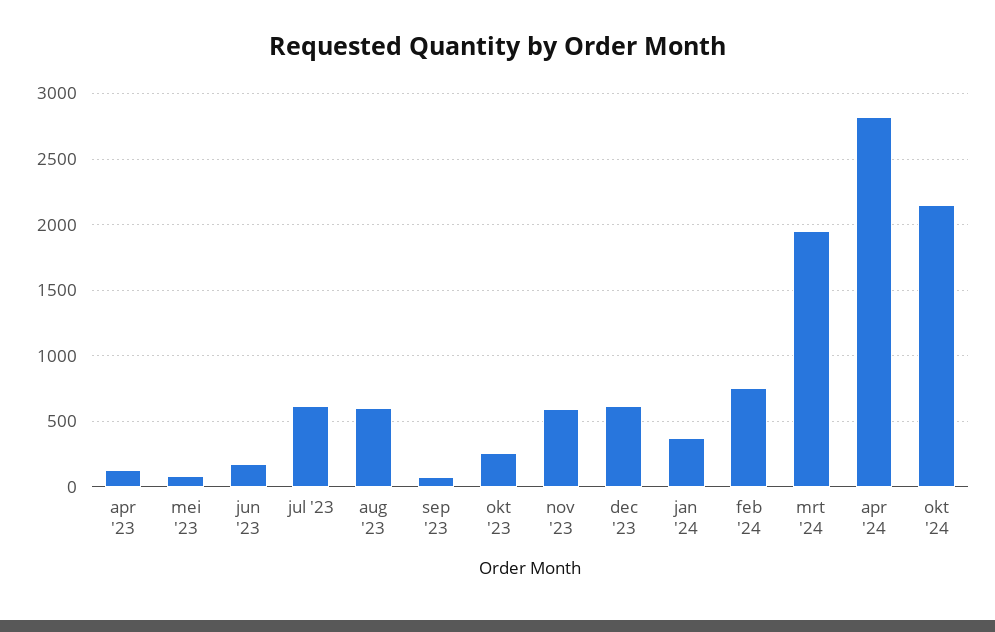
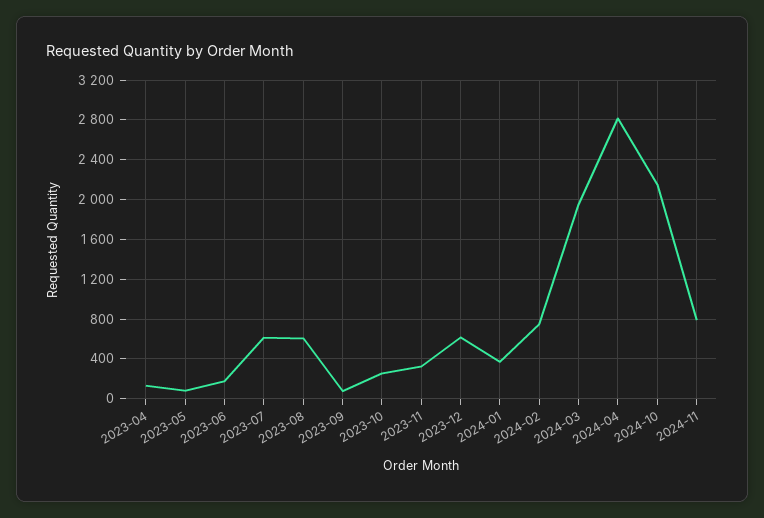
nov '23: 600 -> 300
2024-11: none -> 800

